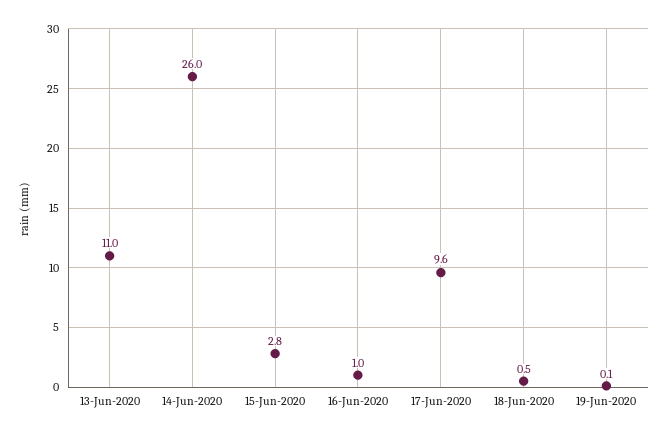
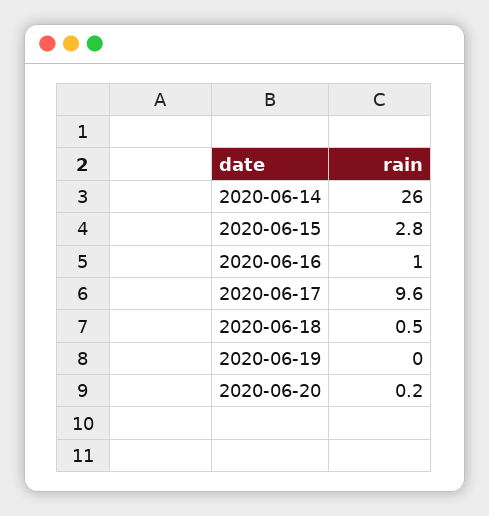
13-Jun-2020: 11 -> none
19-Jun-2020: 0.1 -> 0
2020-06-20: none -> 0.2

